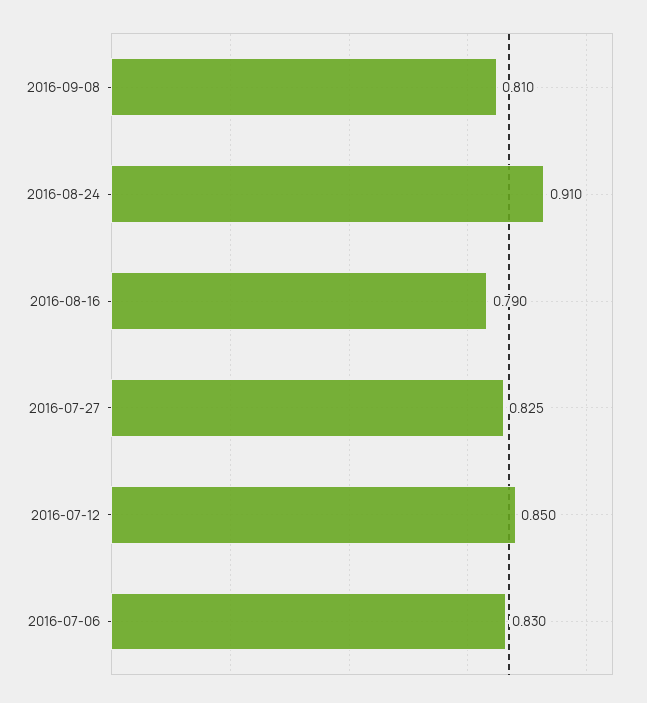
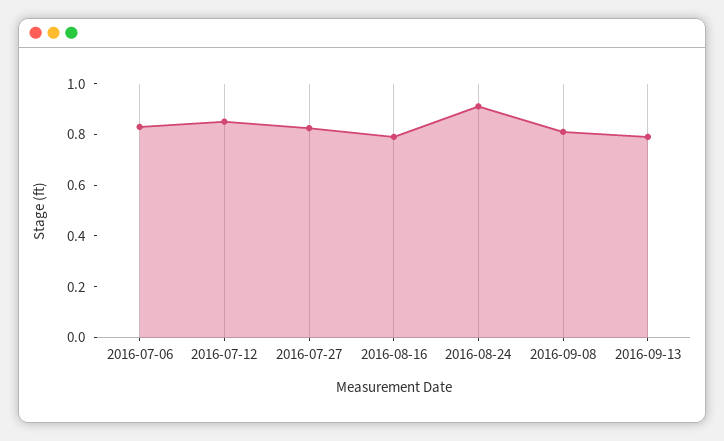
2016-09-13: none -> 0.8

